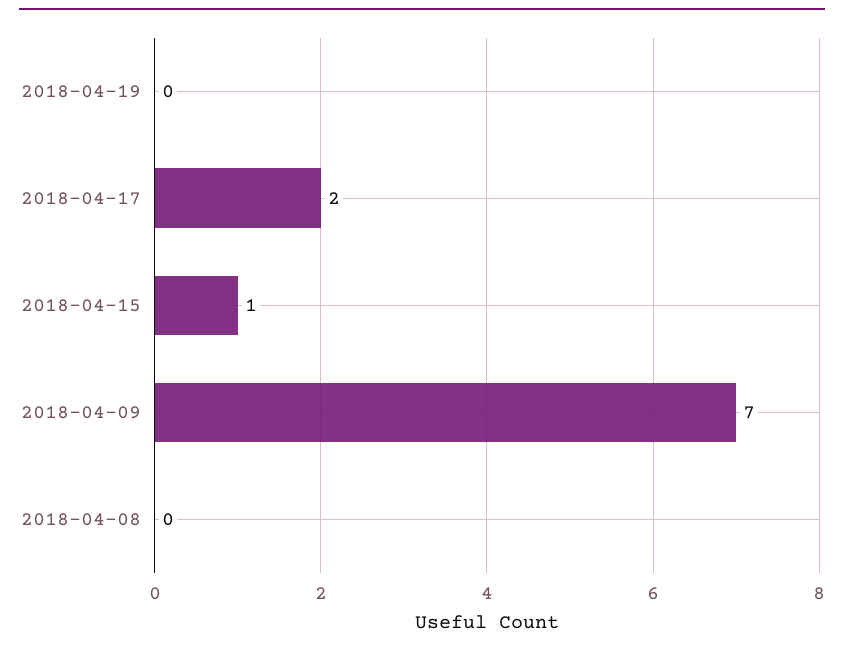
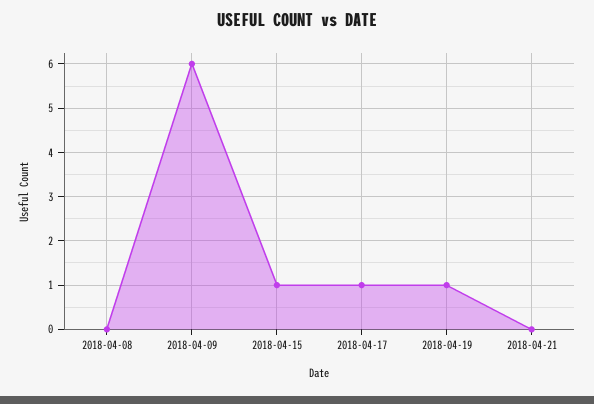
2018-04-19: 0 -> 1
2018-04-17: 2 -> 1
2018-04-09: 7 -> 6
2018-04-21: none -> 0

